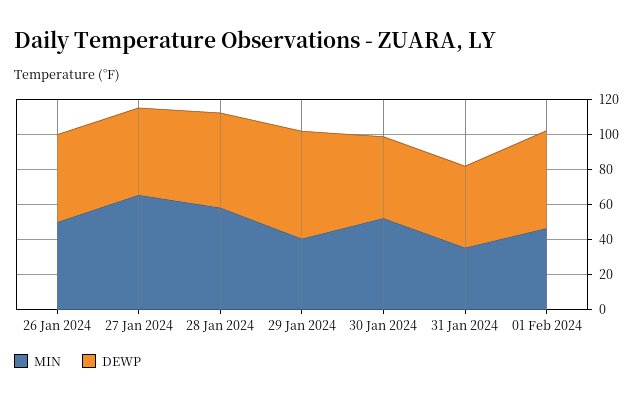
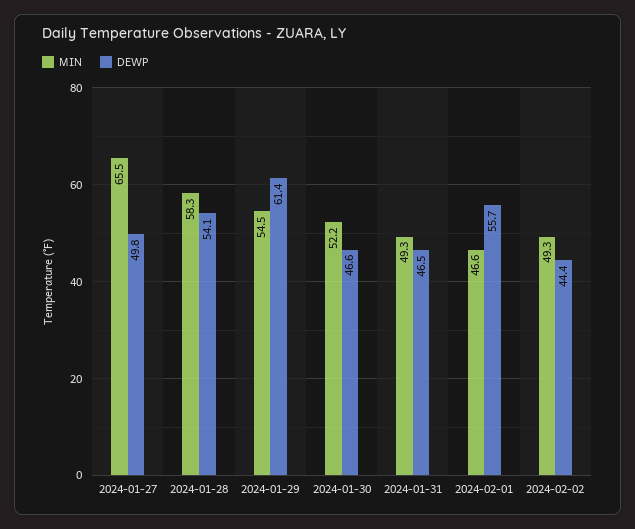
MIN, 26 Jan 2024: 50 -> none
DEWP, 26 Jan 2024: 50 -> none
MIN, 29 Jan 2024: 40 -> 54.5
MIN, 31 Jan 2024: 35 -> 49.3
MIN, 2024-02-02: none -> 49.3
DEWP, 2024-02-02: none -> 44.4

